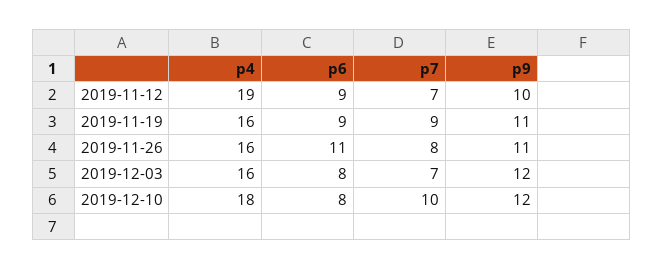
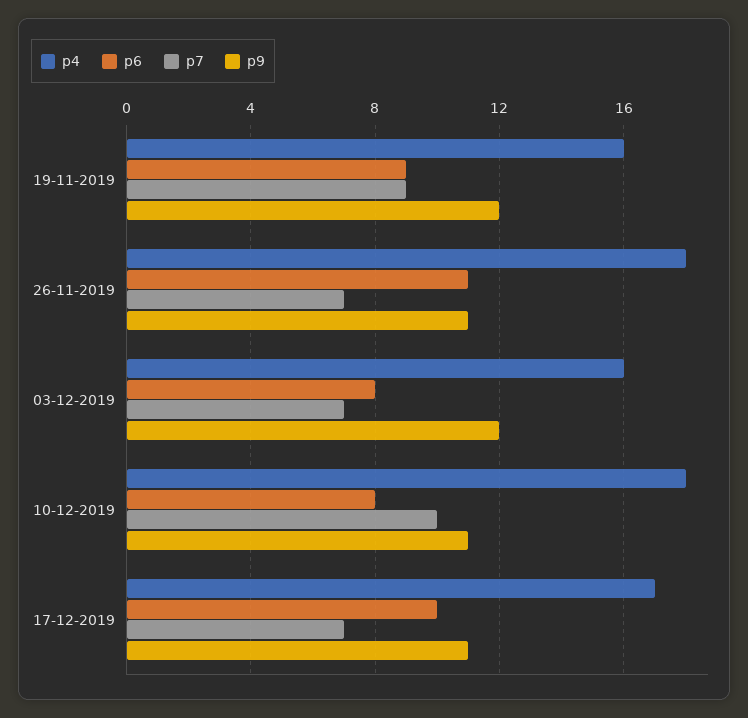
p4, 2019-11-12: 19 -> none
p6, 2019-11-12: 9 -> none
p7, 2019-11-12: 7 -> none
p9, 2019-11-12: 10 -> none
p9, 2019-11-19: 11 -> 12
p4, 2019-11-26: 16 -> 18
p7, 2019-11-26: 8 -> 7
p9, 2019-12-10: 12 -> 11
p4, 17-12-2019: none -> 17
p6, 17-12-2019: none -> 10
p7, 17-12-2019: none -> 7
p9, 17-12-2019: none -> 11

